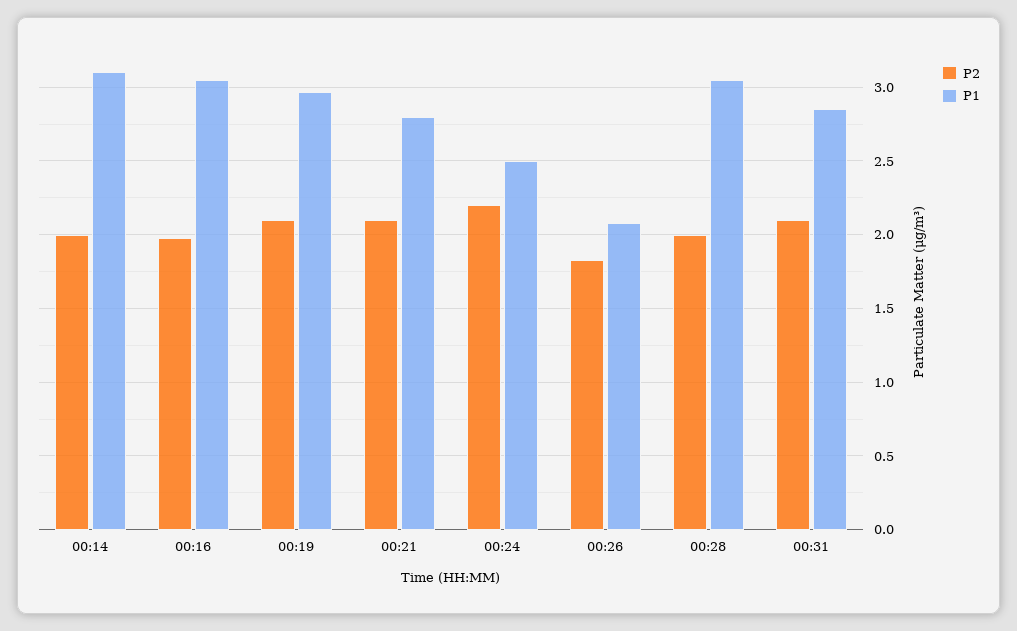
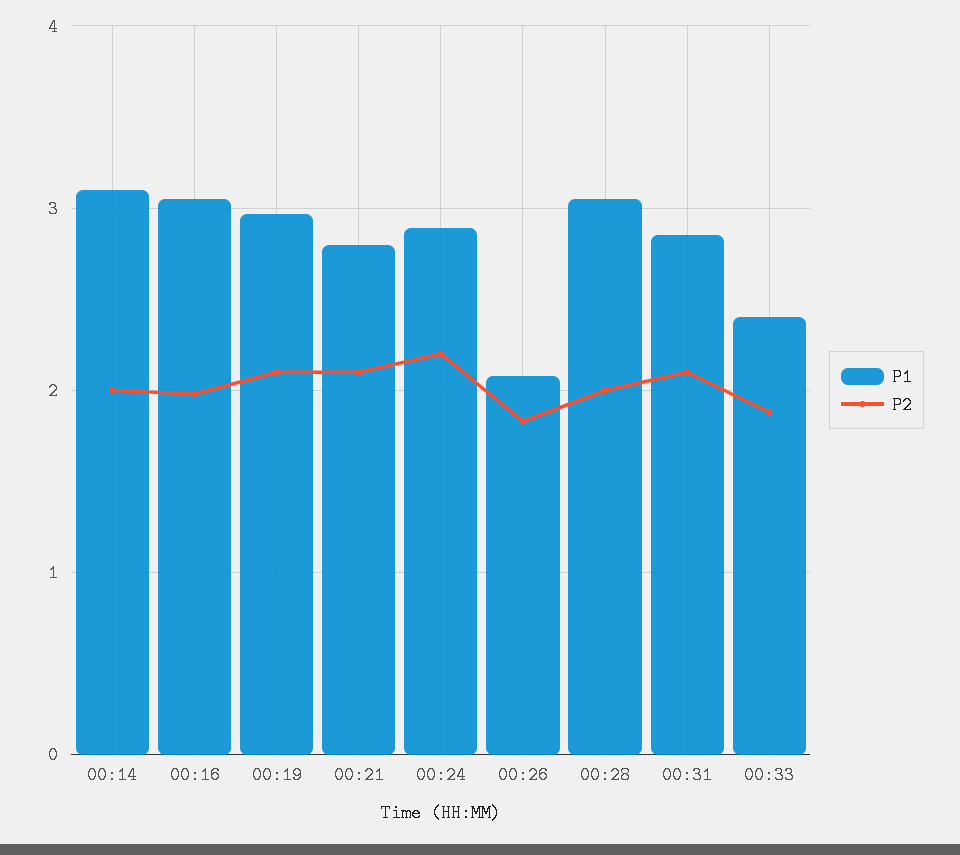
P1, 00:24: 2.5 -> 2.9
P1, 00:33: none -> 2.4
P2, 00:33: none -> 1.9

